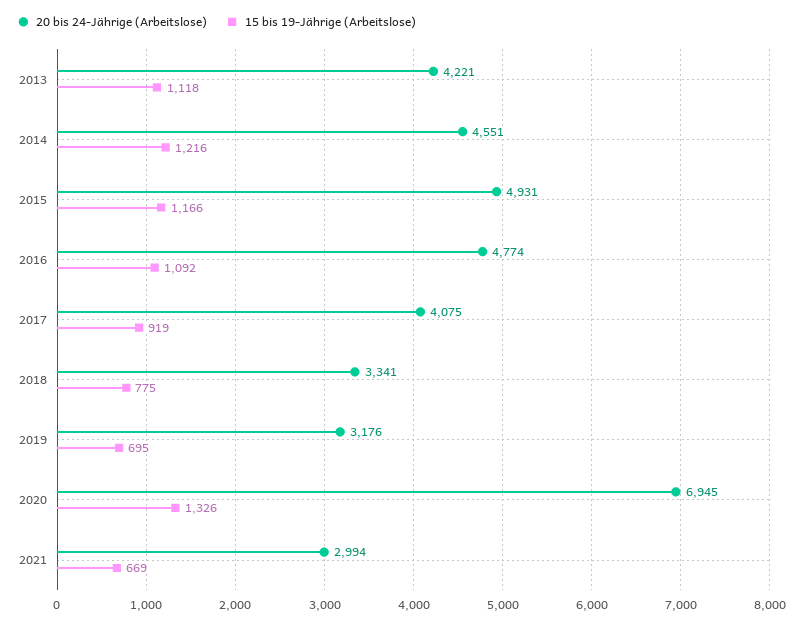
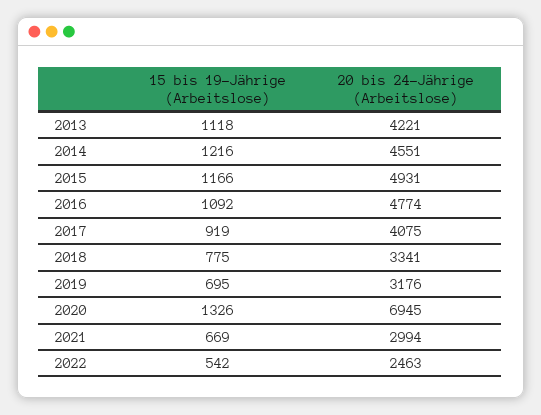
15 bis 19-Jährige (Arbeitslose), 2022: none -> 542
20 bis 24-Jährige (Arbeitslose), 2022: none -> 2463

